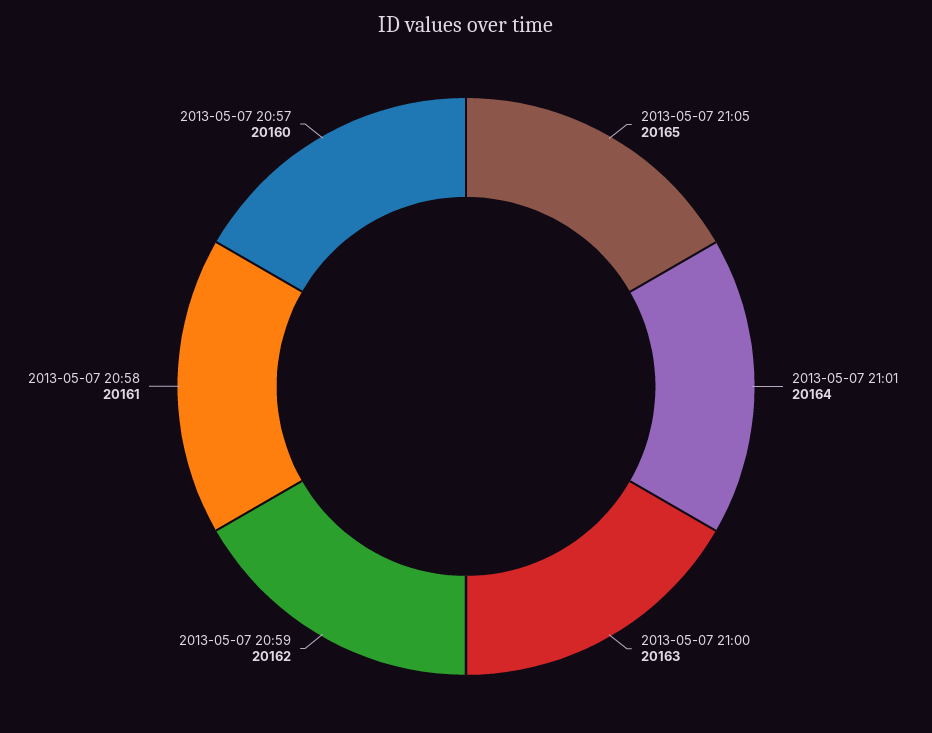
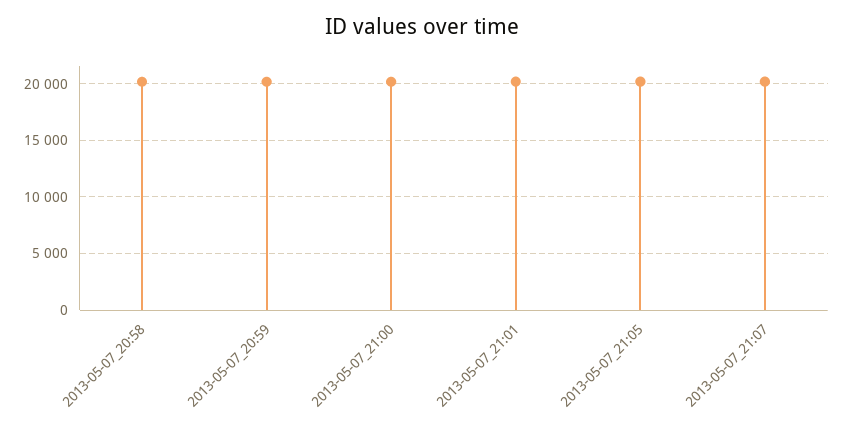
2013-05-07 20:57: 20160 -> none
2013-05-07_21:07: none -> 20000

